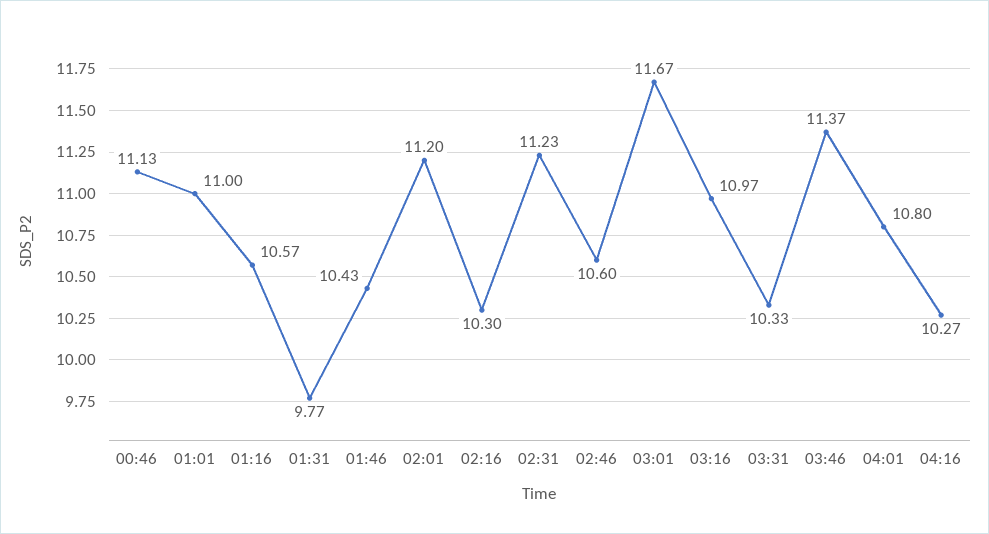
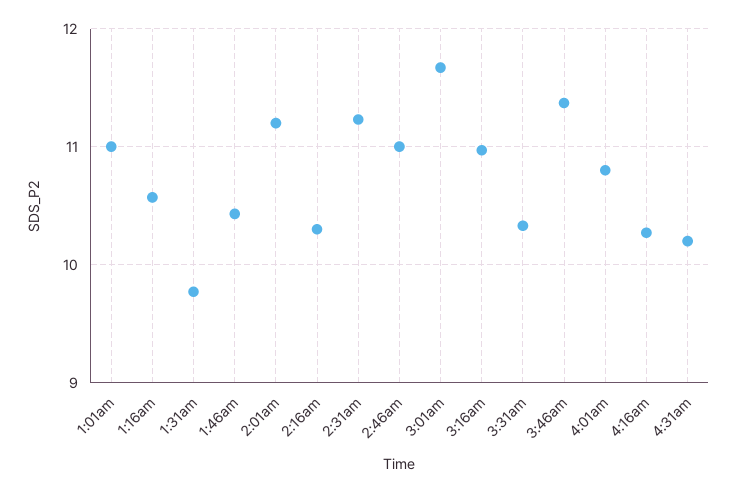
00:46: 11.13 -> none
02:46: 10.6 -> 11
4:31am: none -> 10.2

